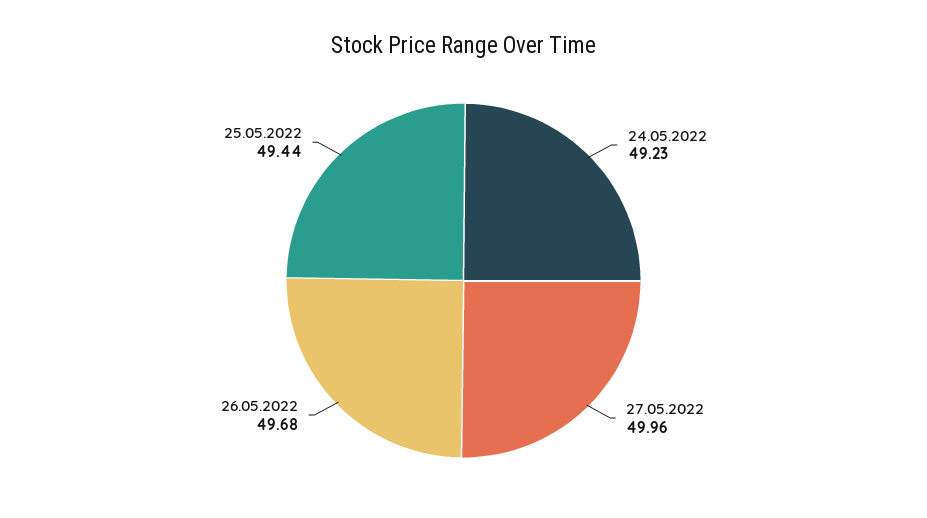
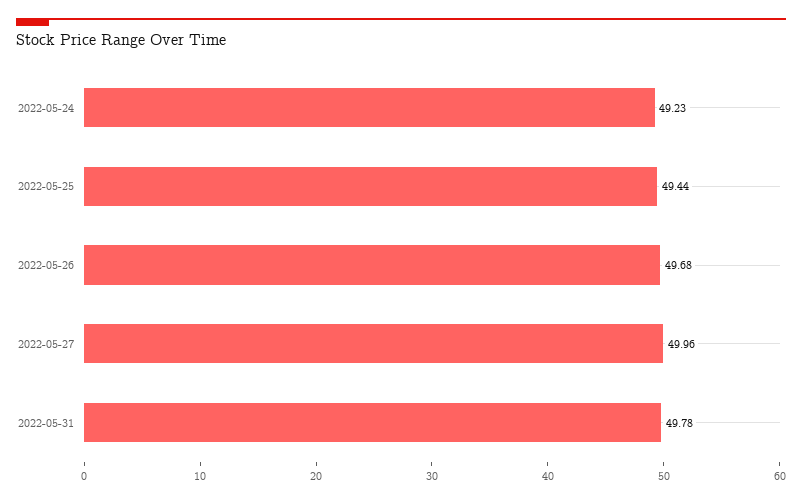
2022-05-31: none -> 49.78

